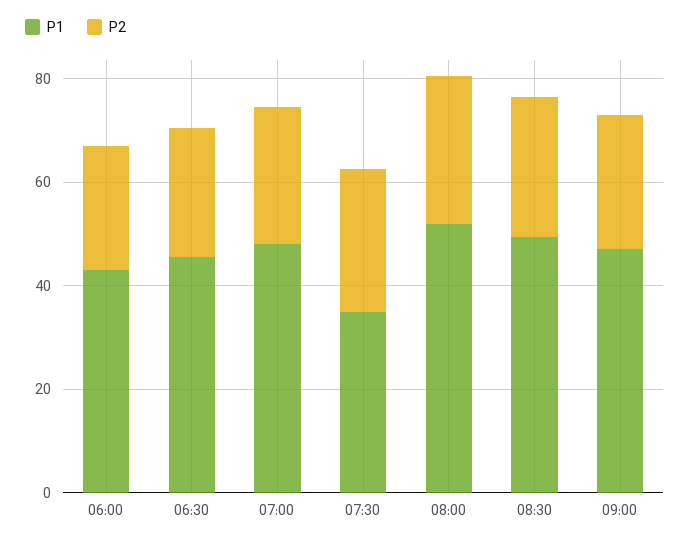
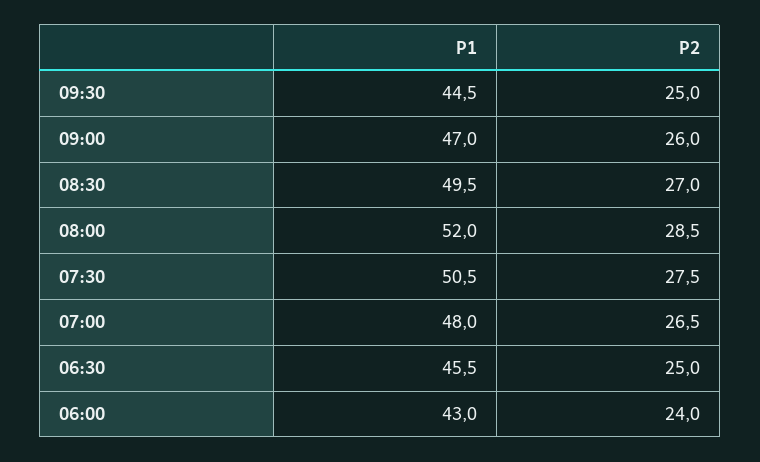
P1, 07:30: 35 -> 50.5
P1, 09:30: none -> 44.5
P2, 09:30: none -> 25

